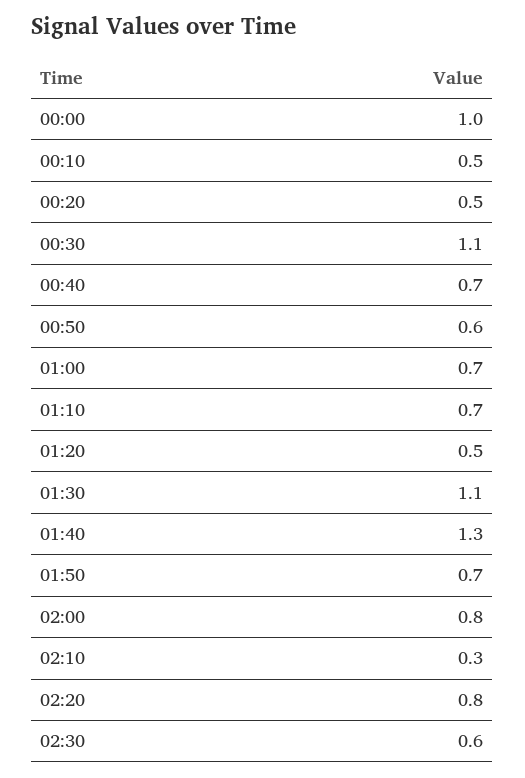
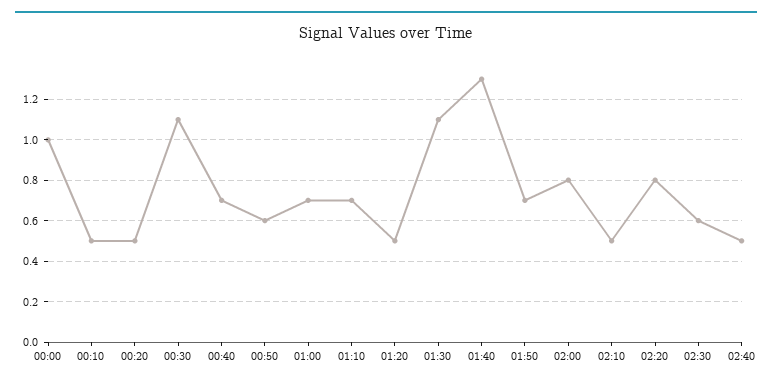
02:10: 0.3 -> 0.5
02:40: none -> 0.5

